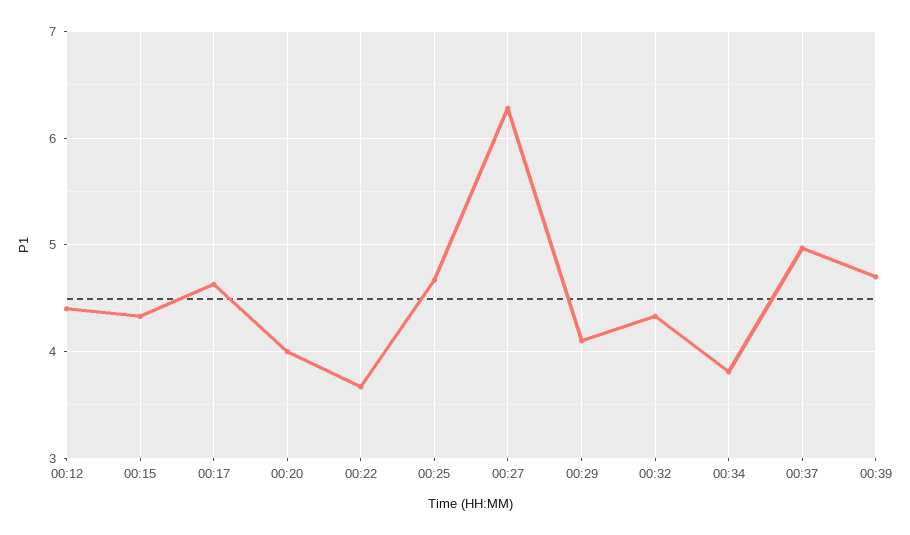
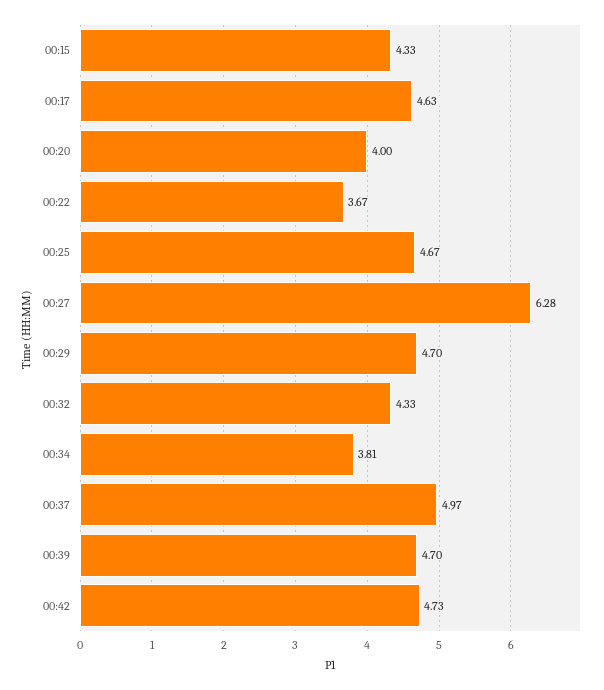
00:12: 4.4 -> none
00:29: 4.1 -> 4.7
00:42: none -> 4.73

